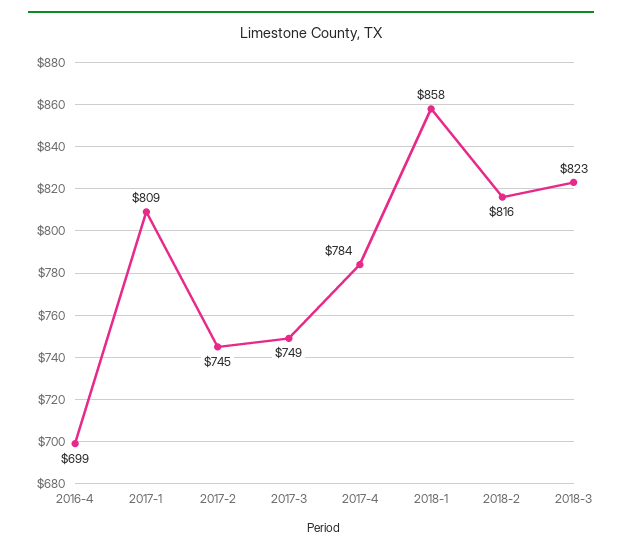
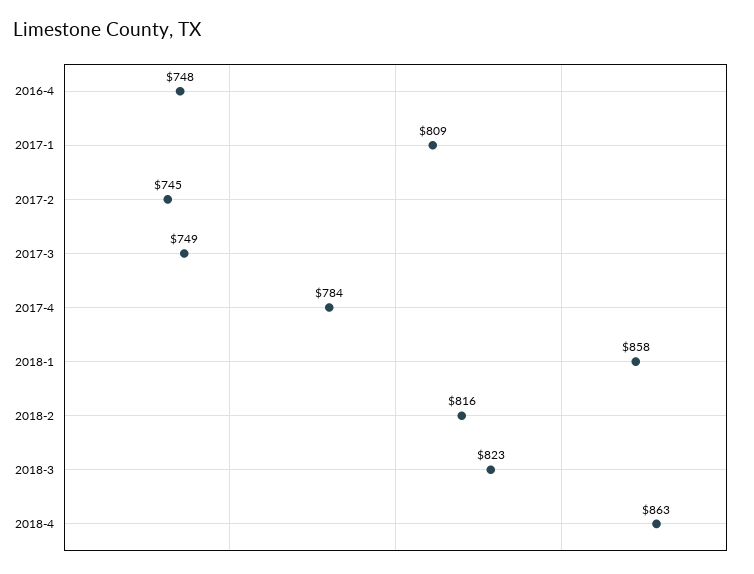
2016-4: 699 -> 748
2018-4: none -> 863

